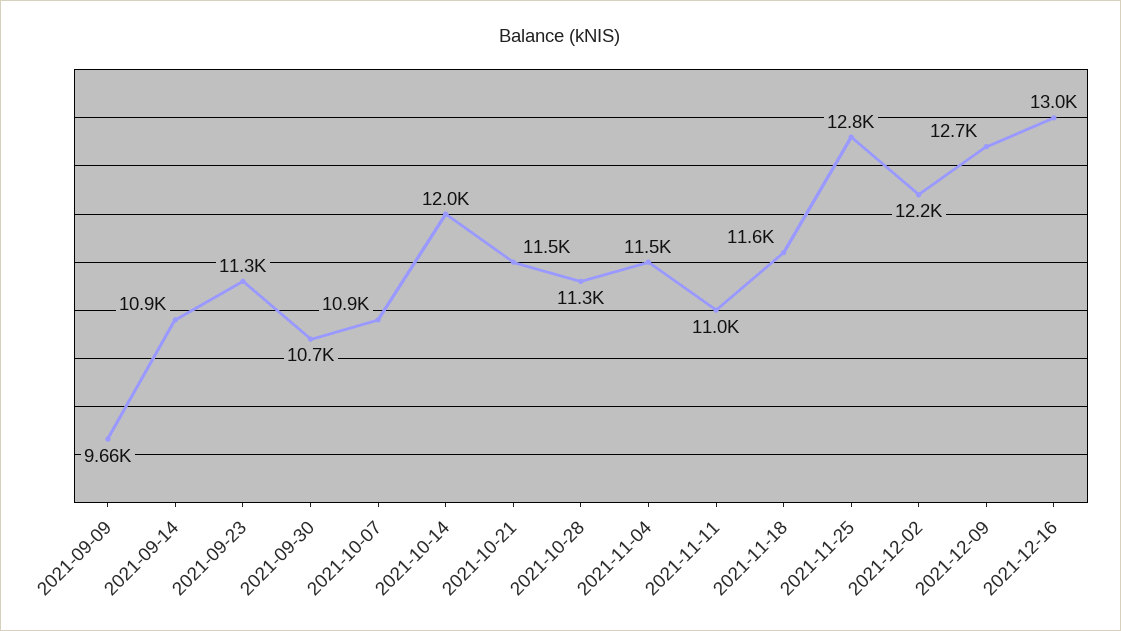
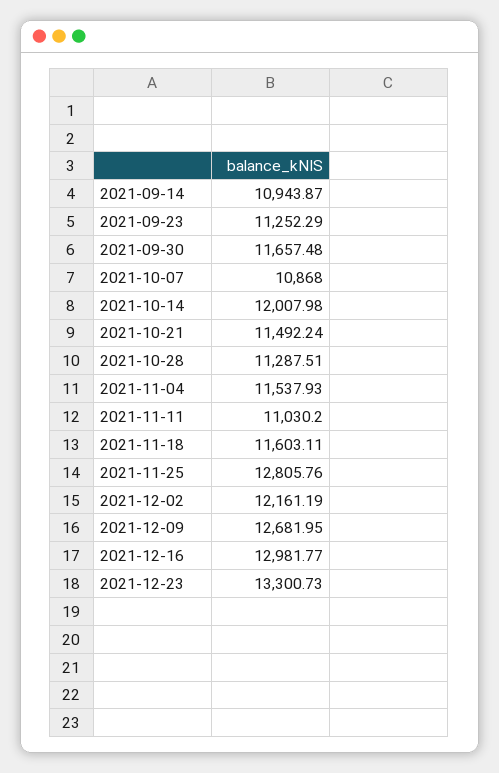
2021-09-09: 9660 -> none
2021-09-30: 10700 -> 11657.48
2021-12-23: none -> 13300.73

